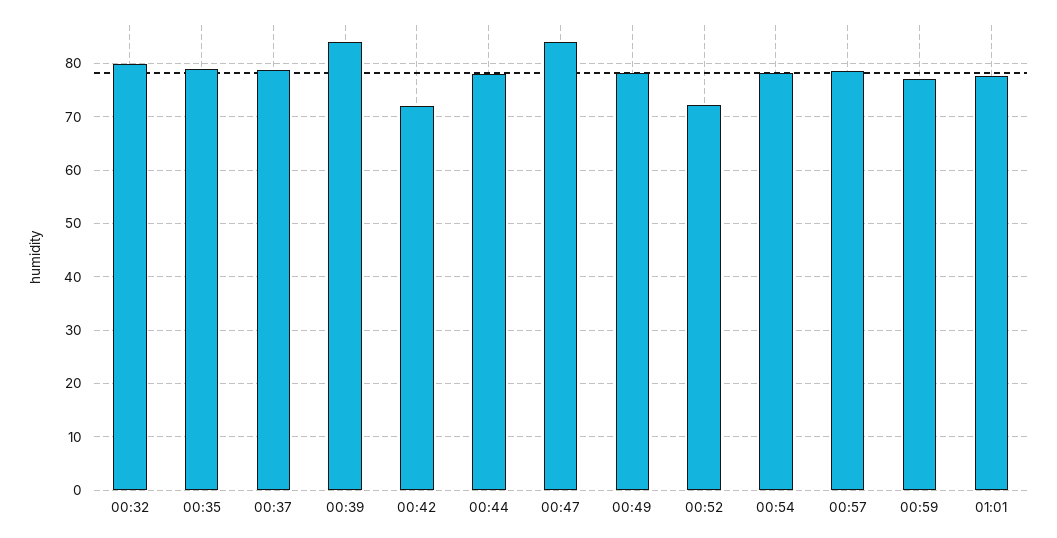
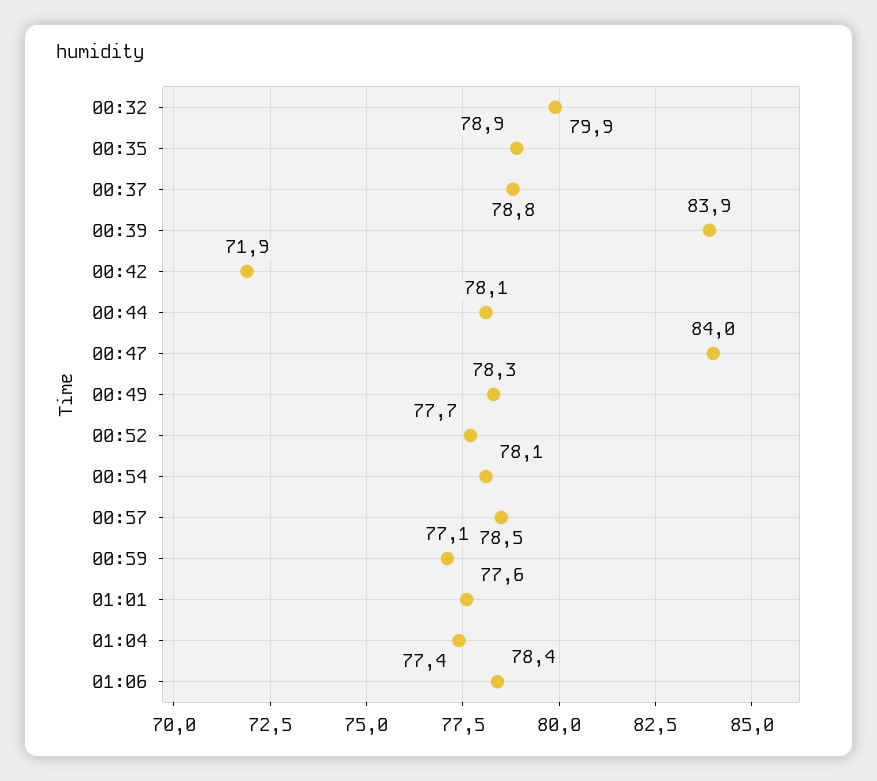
00:52: 72 -> 77.7
01:04: none -> 77.4
01:06: none -> 78.4

